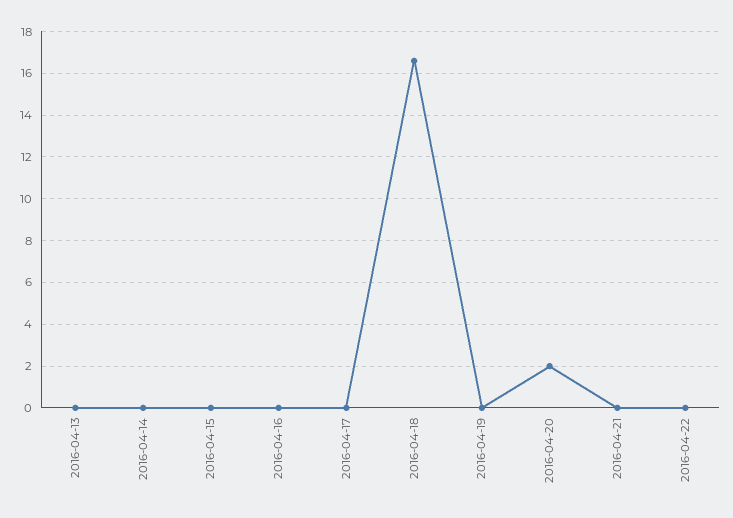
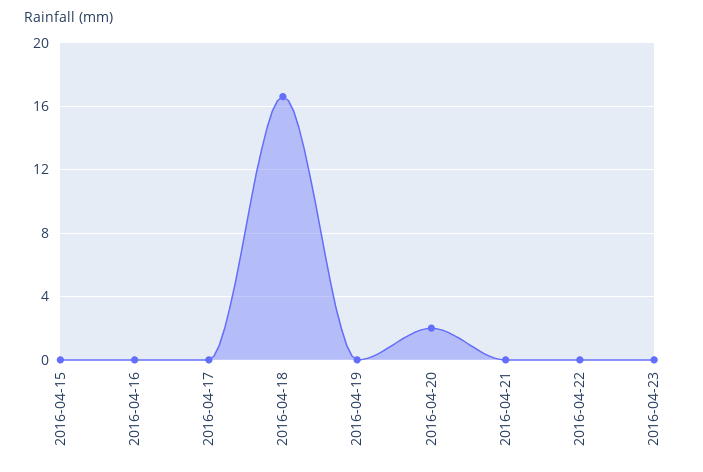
2016-04-13: 0 -> none
2016-04-14: 0 -> none
2016-04-23: none -> 0

